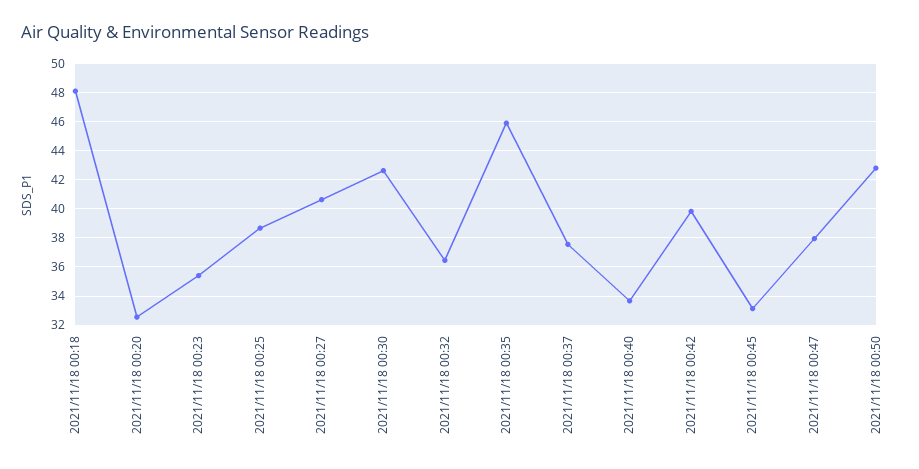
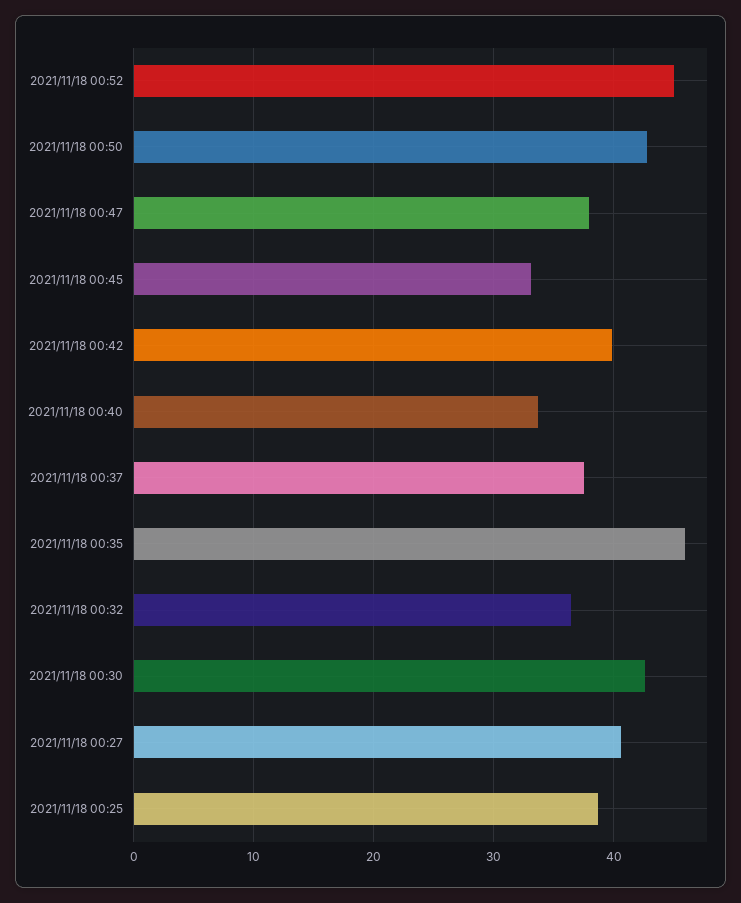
2021/11/18 00:18: 48 -> none
2021/11/18 00:20: 32.5 -> none
2021/11/18 00:23: 35.5 -> none
2021/11/18 00:52: none -> 45

